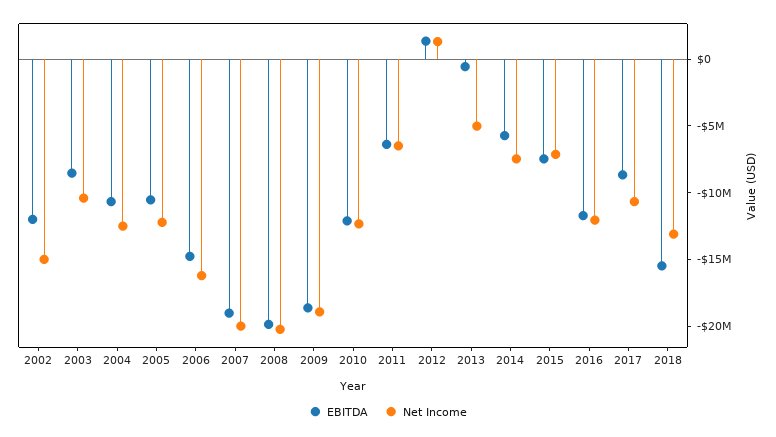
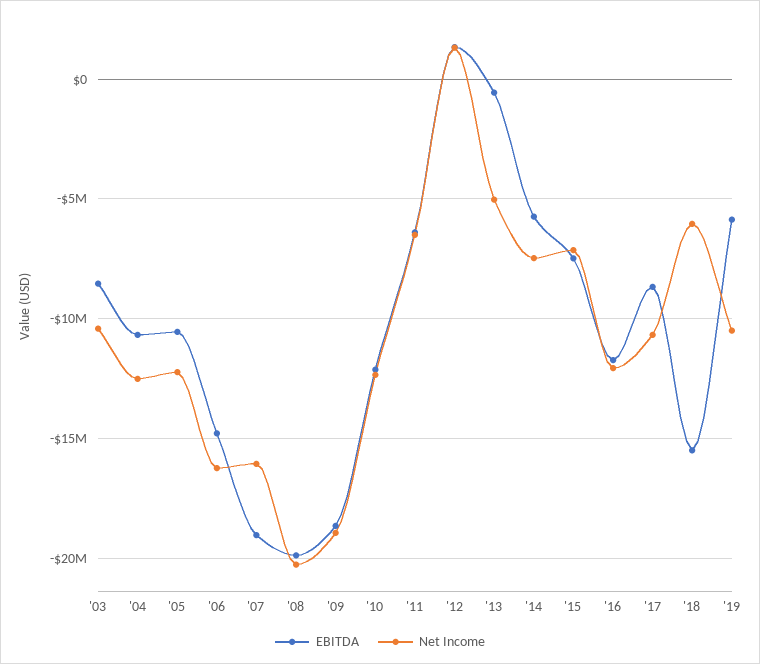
EBITDA, 2002: -12000000 -> none
Net Income, 2002: -15000000 -> none
Net Income, 2007: -20000000 -> -16000000
Net Income, 2018: -13000000 -> -6000000
EBITDA, '19: none -> -6000000
Net Income, '19: none -> -10500000

